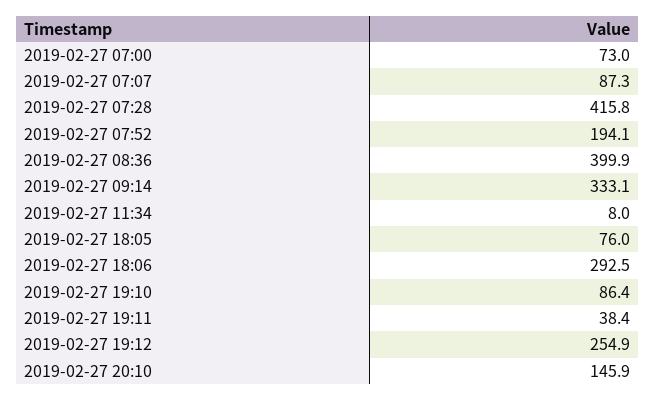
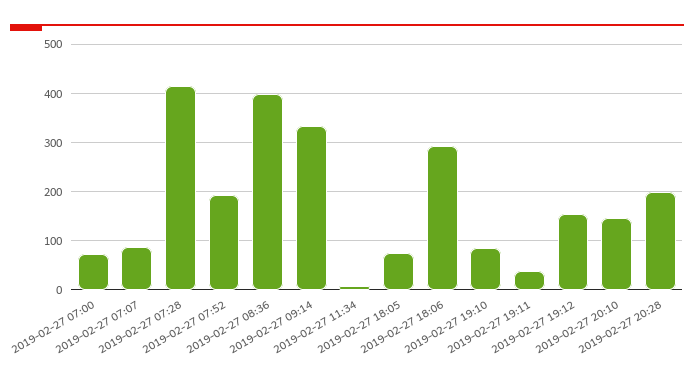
2019-02-27 19:12: 254.9 -> 160
2019-02-27 20:28: none -> 200

